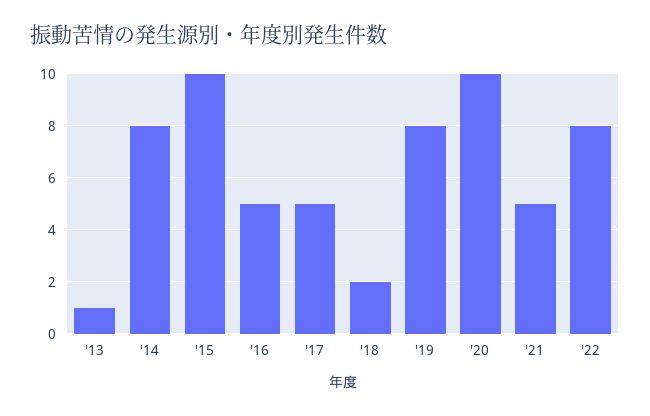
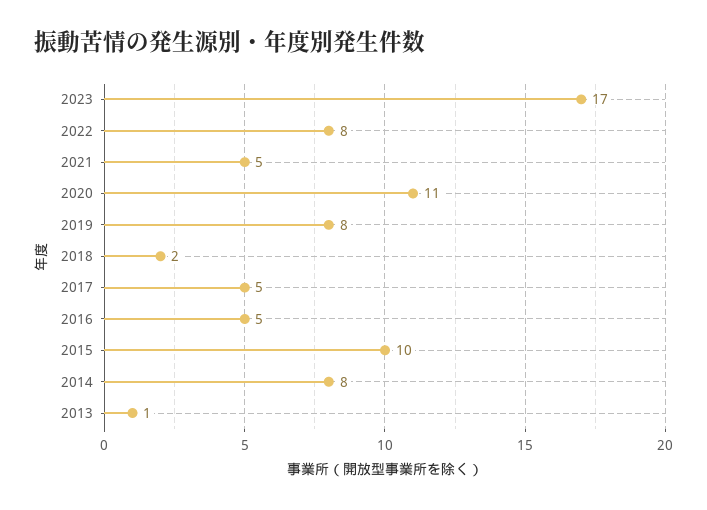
'20: 10 -> 11
2023: none -> 17

